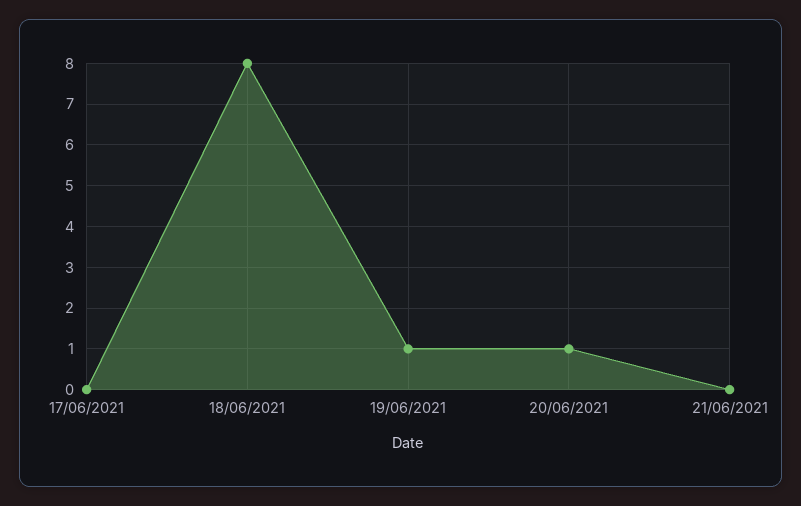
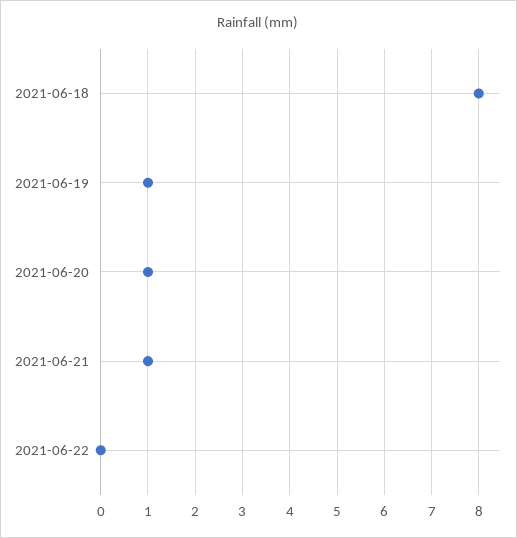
17/06/2021: 0 -> none
21/06/2021: 0 -> 1
2021-06-22: none -> 0

